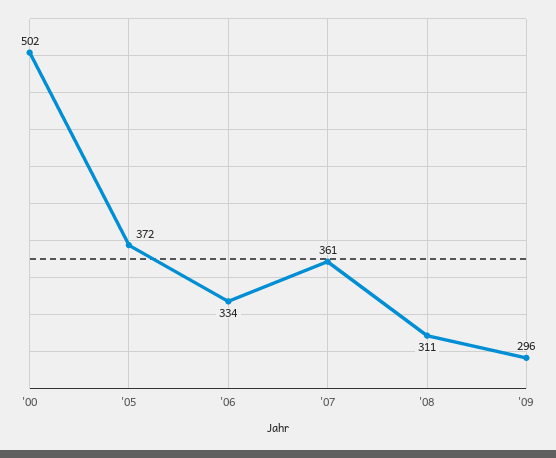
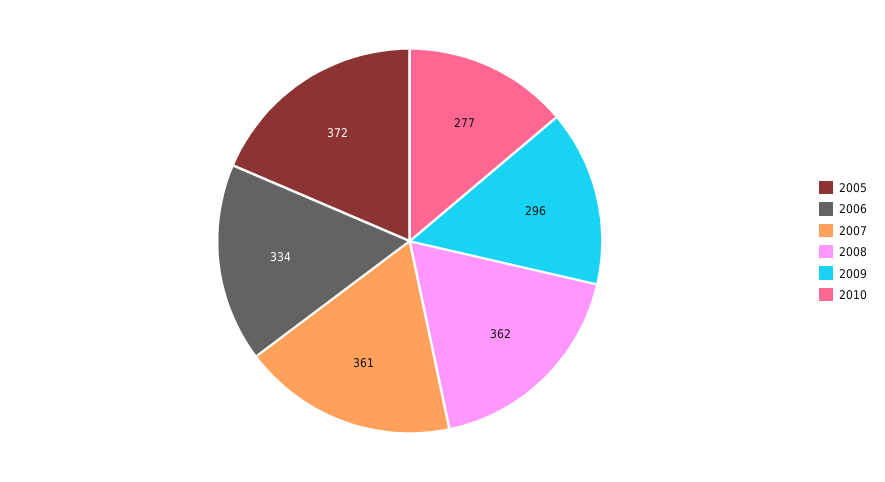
'00: 502 -> none
'08: 311 -> 362
2010: none -> 277

